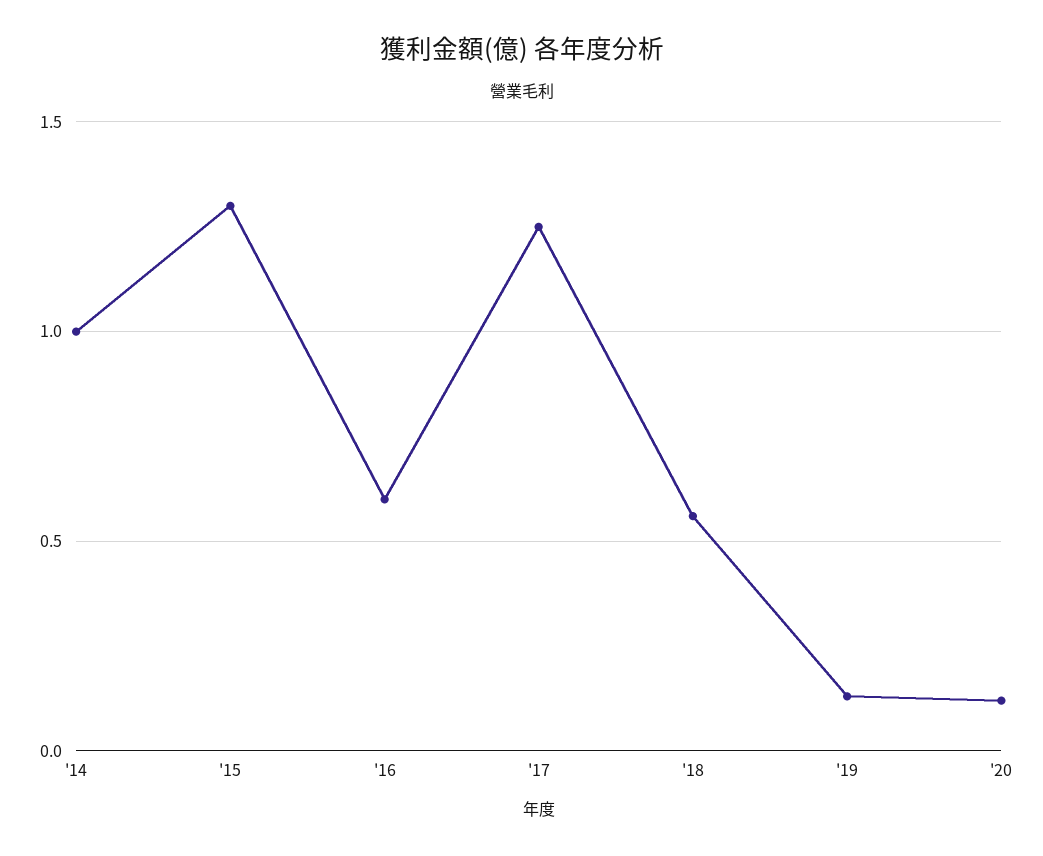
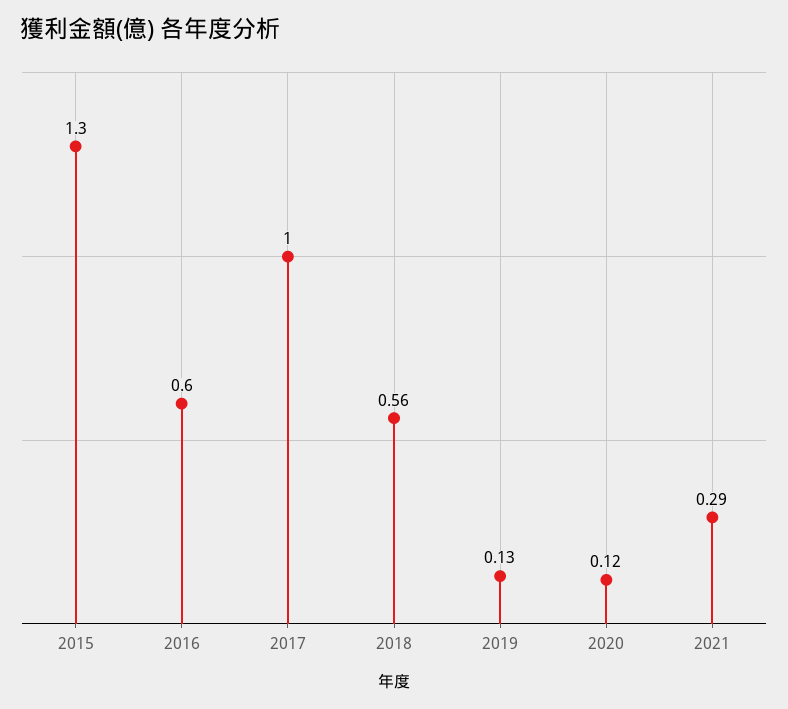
'14: 1 -> none
'17: 1.25 -> 1
2021: none -> 0.29

